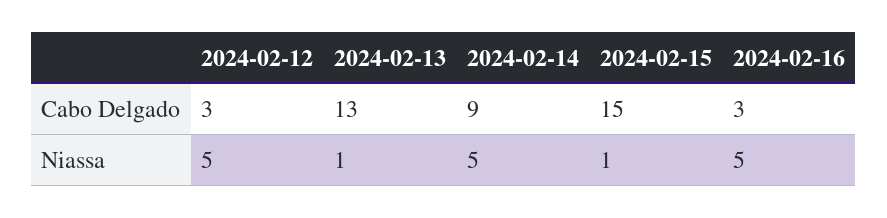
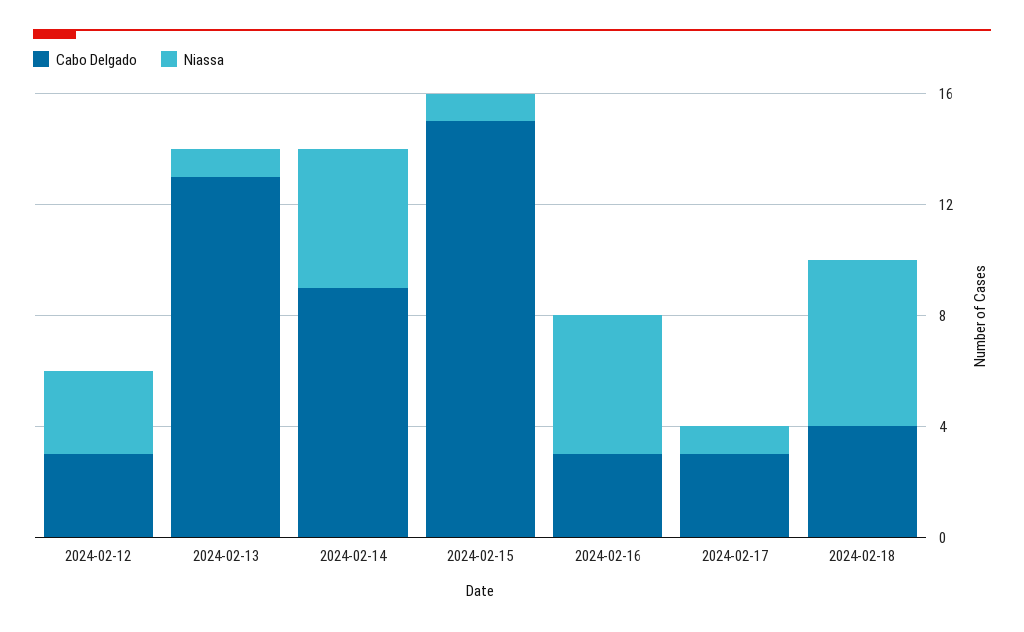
Niassa, 2024-02-12: 5 -> 3
Cabo Delgado, 2024-02-17: none -> 3
Niassa, 2024-02-17: none -> 1
Cabo Delgado, 2024-02-18: none -> 4
Niassa, 2024-02-18: none -> 6

